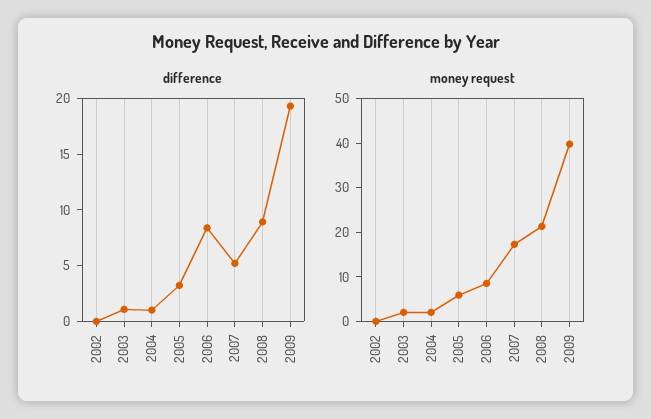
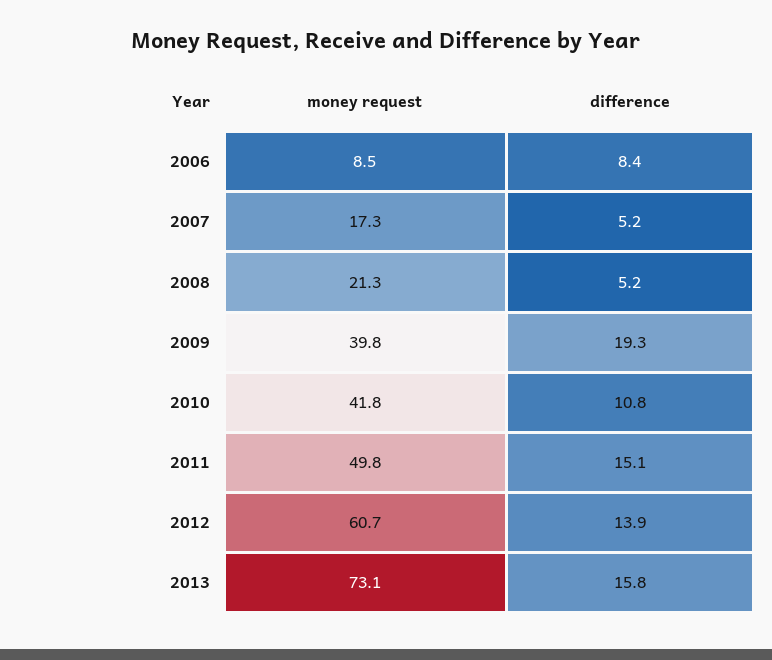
difference, 2002: 0 -> none
difference, 2003: 1 -> none
difference, 2004: 1 -> none
difference, 2005: 3 -> none
difference, 2008: 9 -> 5.2
money request, 2002: 0 -> none
money request, 2003: 2 -> none
money request, 2004: 2 -> none
money request, 2005: 6 -> none
money request, 2010: none -> 41.8
difference, 2010: none -> 10.8
money request, 2011: none -> 49.8
difference, 2011: none -> 15.1
money request, 2012: none -> 60.7
difference, 2012: none -> 13.9
money request, 2013: none -> 73.1
difference, 2013: none -> 15.8

